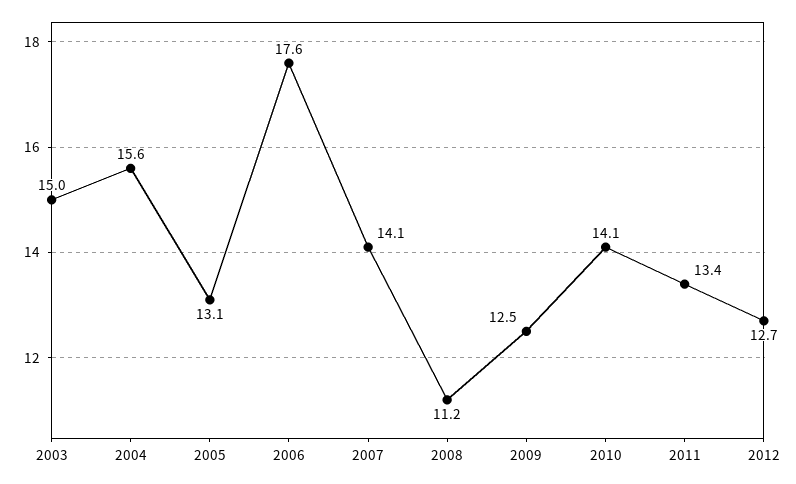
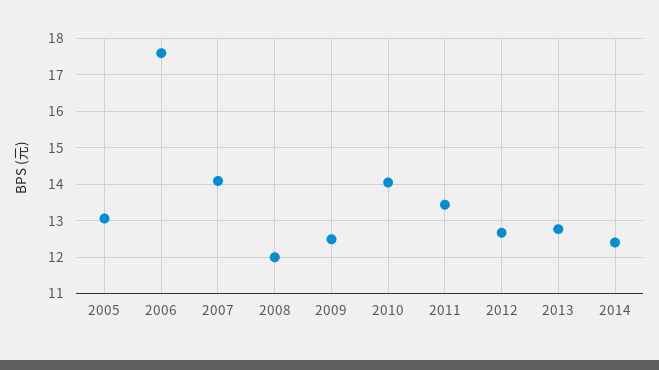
2003: 15 -> none
2004: 15.6 -> none
2008: 11.2 -> 12
2013: none -> 12.8
2014: none -> 12.4

